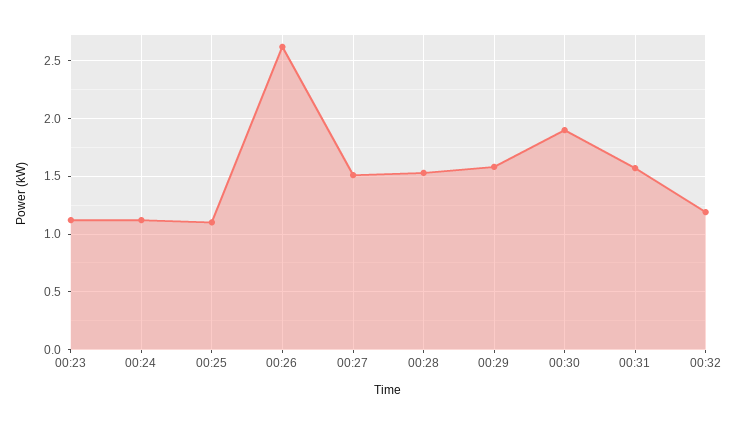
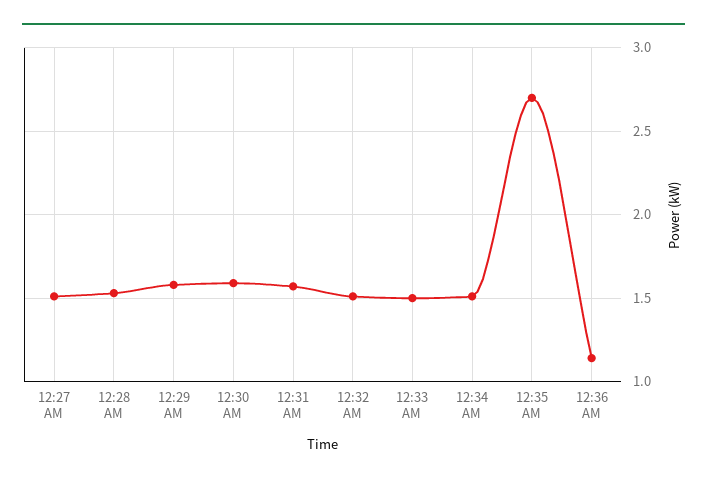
00:23: 1.1 -> none
00:24: 1.1 -> none
00:25: 1.1 -> none
00:26: 2.6 -> none
00:30: 1.9 -> 1.6
00:32: 1.2 -> 1.5
12:33 AM: none -> 1.5
12:34 AM: none -> 1.5
12:35 AM: none -> 2.7
12:36 AM: none -> 1.15

